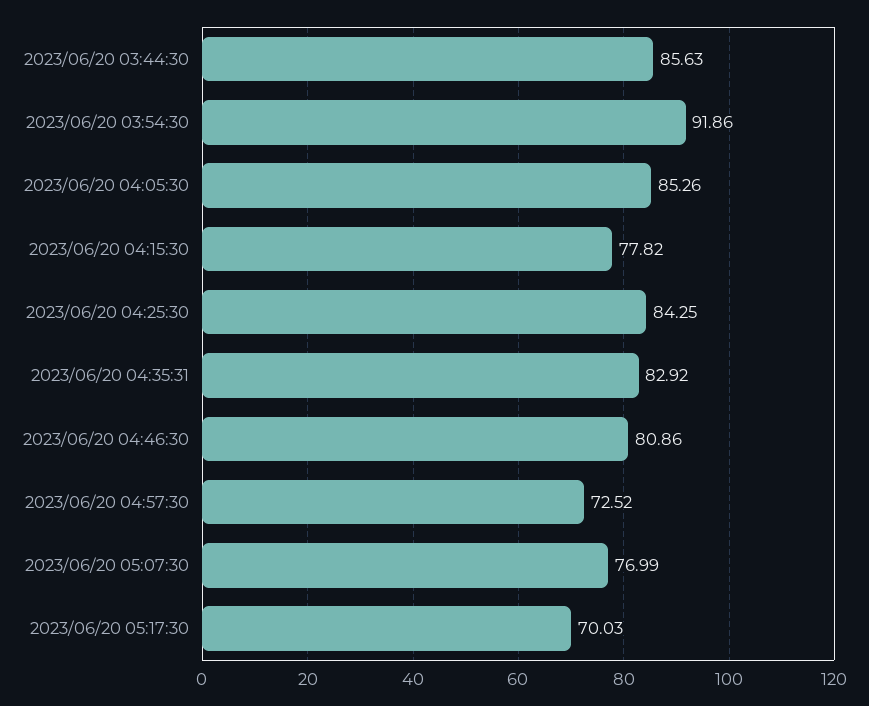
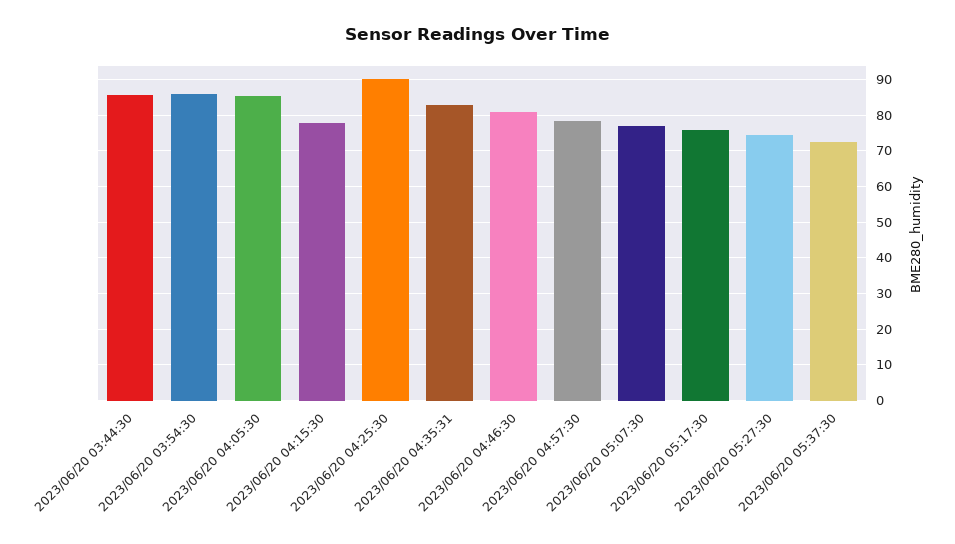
2023/06/20 03:54:30: 91.86 -> 86
2023/06/20 04:25:30: 84.25 -> 90
2023/06/20 04:57:30: 72.52 -> 78
2023/06/20 05:17:30: 70.03 -> 76
2023/06/20 05:27:30: none -> 74
2023/06/20 05:37:30: none -> 72

